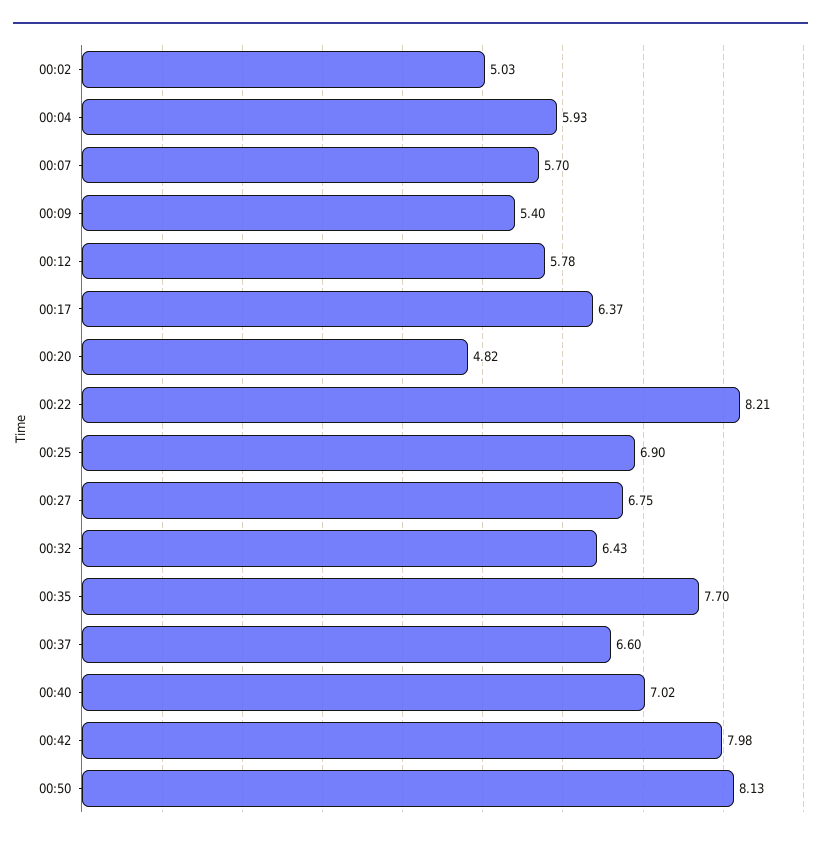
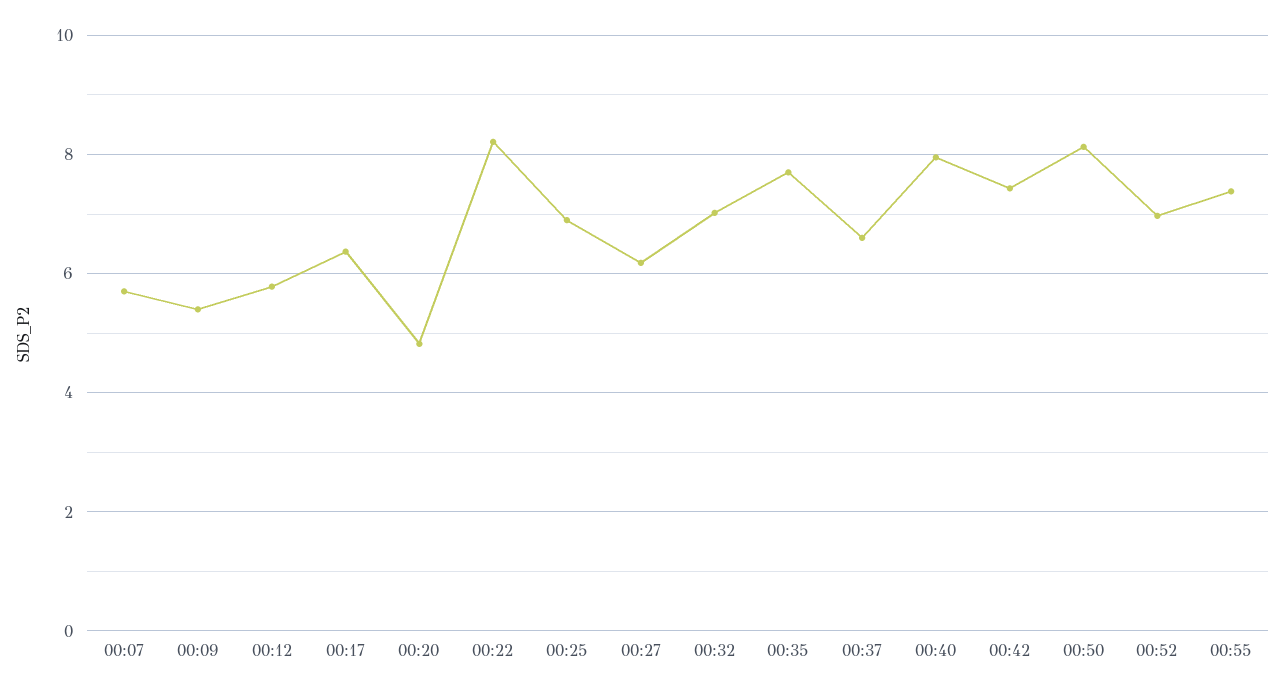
00:02: 5.03 -> none
00:04: 5.93 -> none
00:27: 6.75 -> 6.2
00:32: 6.43 -> 7
00:40: 7.02 -> 8
00:42: 7.98 -> 7.4
00:52: none -> 7
00:55: none -> 7.4

